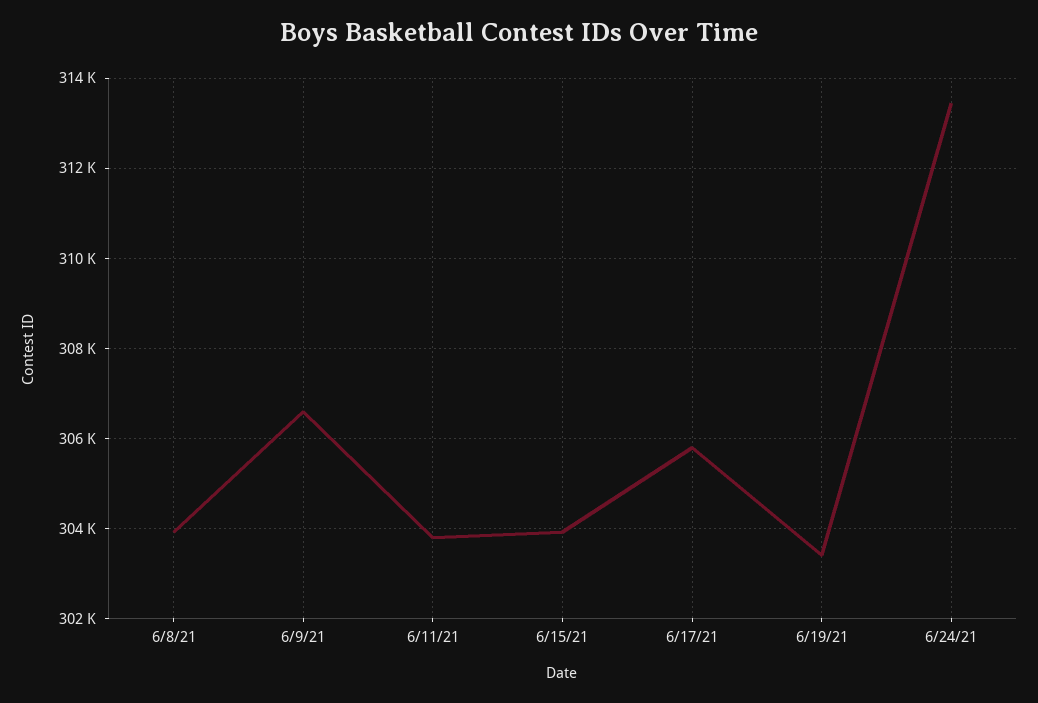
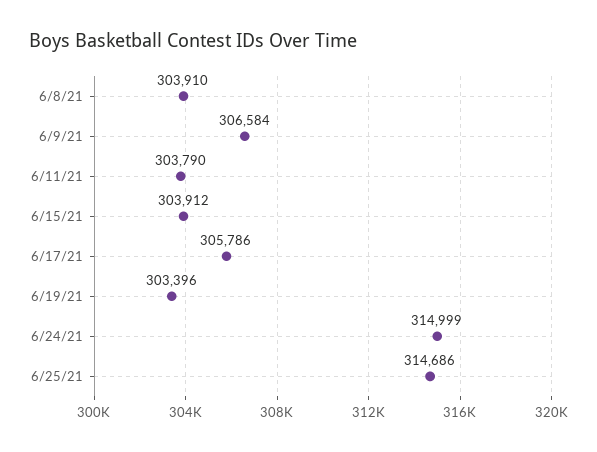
6/24/21: 313400 -> 314999
6/25/21: none -> 314686

